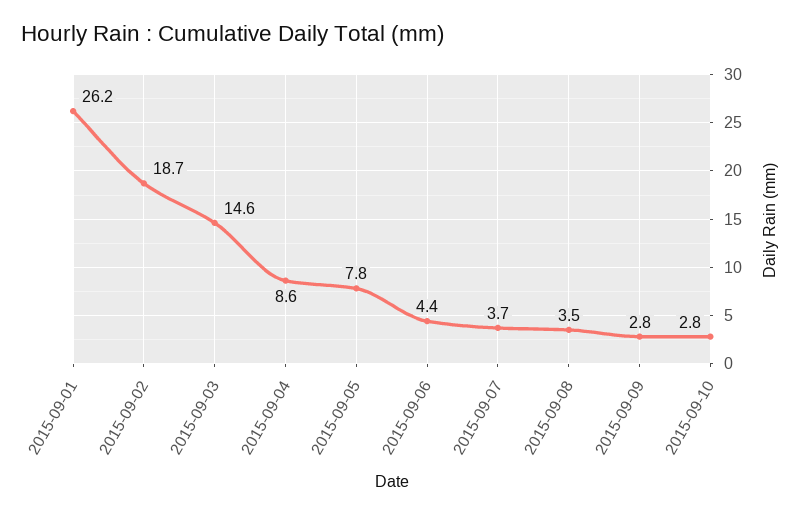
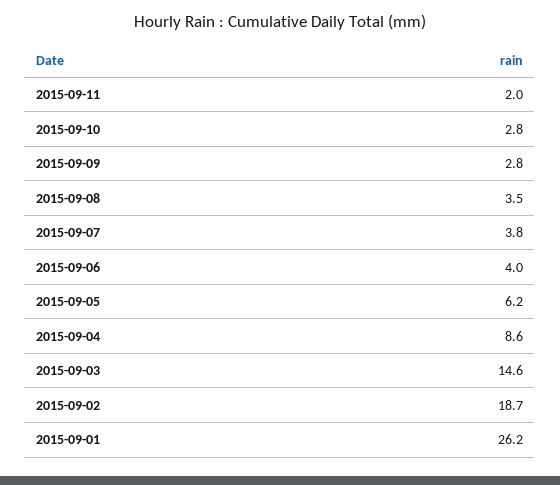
2015-09-05: 7.8 -> 6.2
2015-09-06: 4.4 -> 4
2015-09-07: 3.7 -> 3.8
2015-09-11: none -> 2

